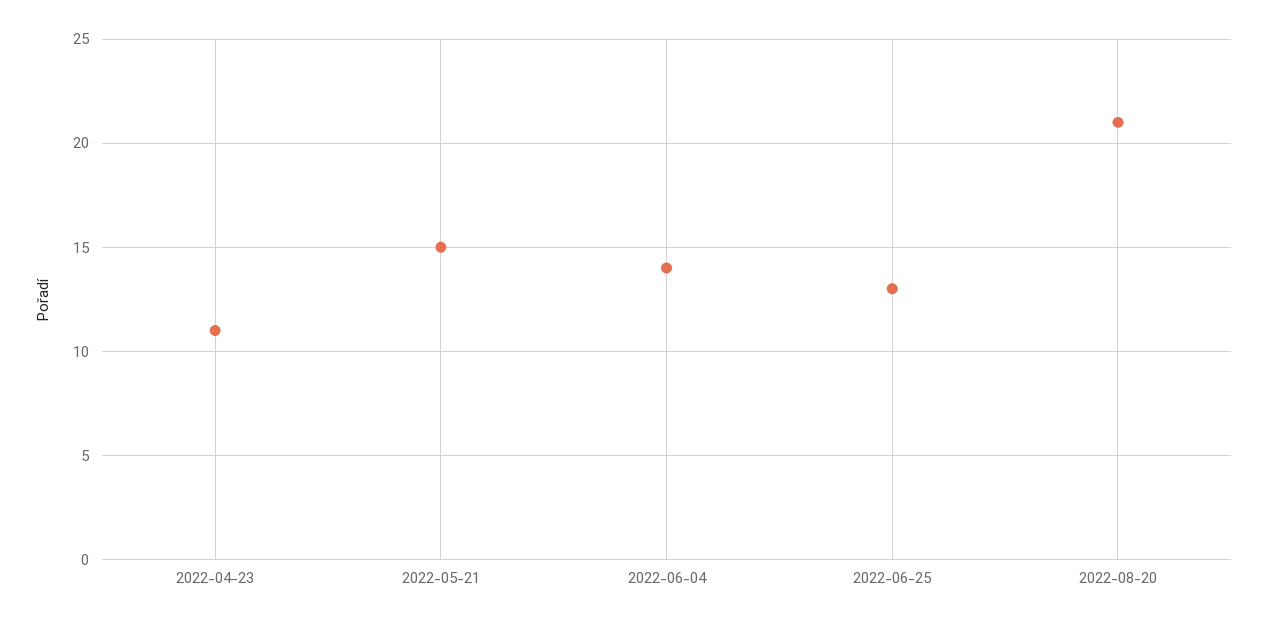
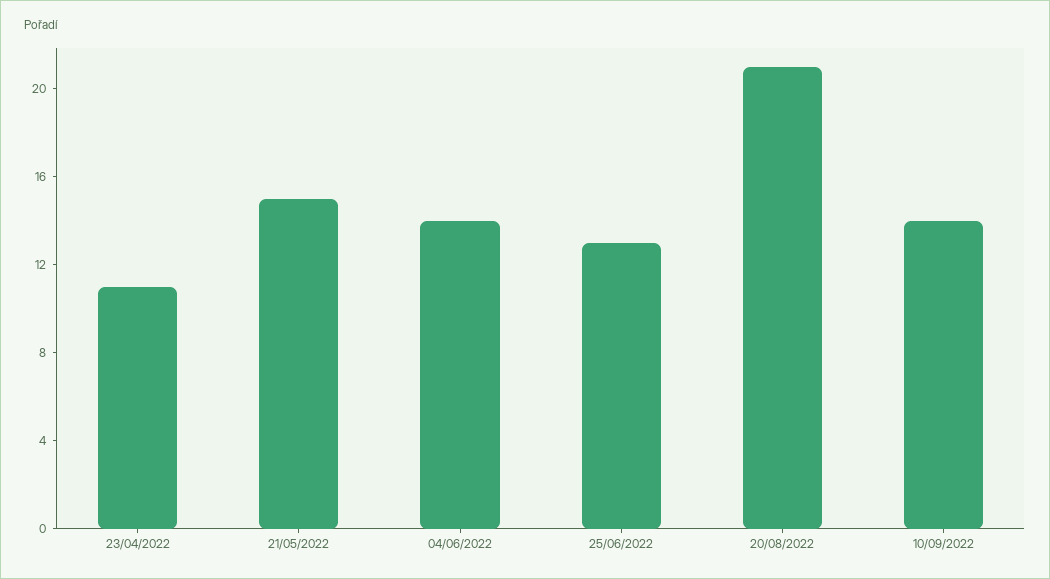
10/09/2022: none -> 14

